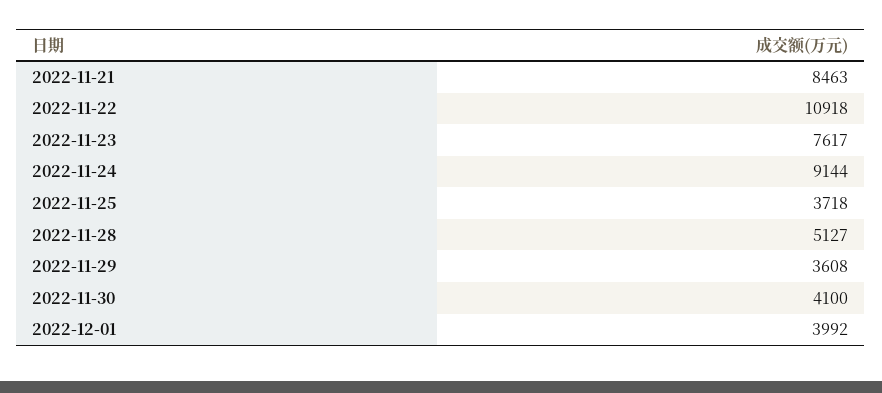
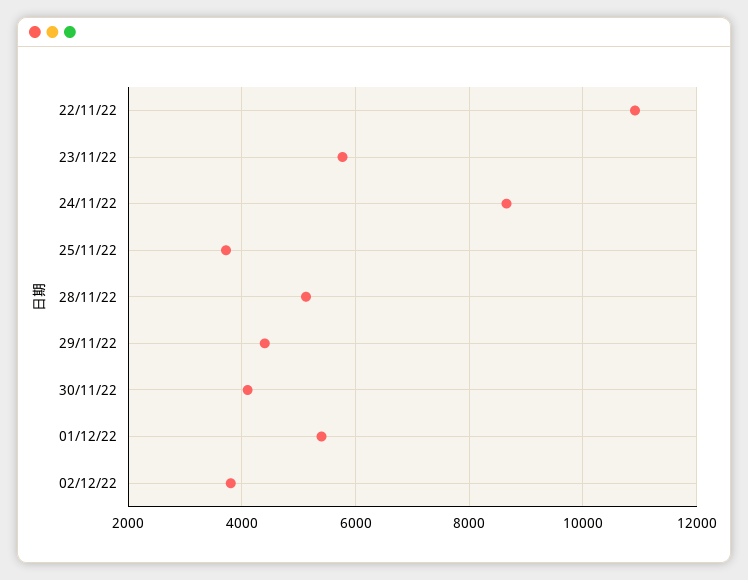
2022-11-21: 8463 -> none
2022-11-23: 7617 -> 5800
2022-11-24: 9144 -> 8600
2022-11-29: 3608 -> 4400
2022-12-01: 3992 -> 5400
02/12/22: none -> 3800

